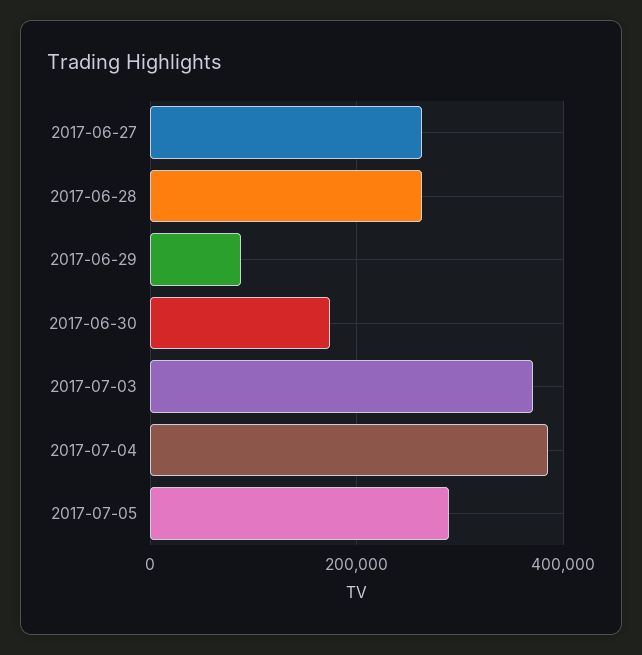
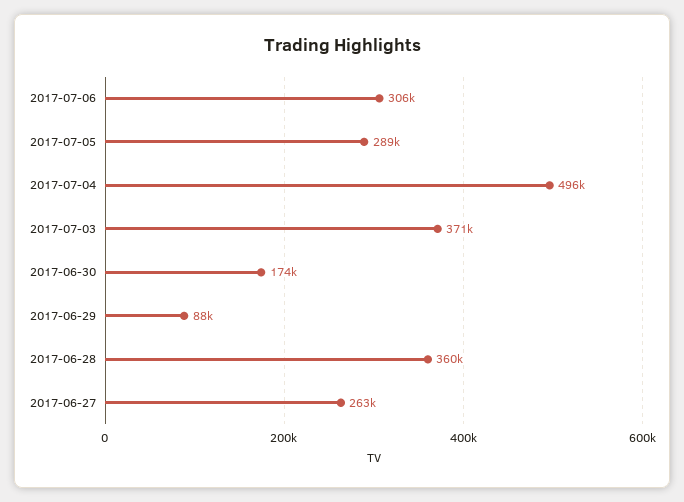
2017-06-28: 260000 -> 360000
2017-07-04: 380000 -> 496000
2017-07-06: none -> 306000

